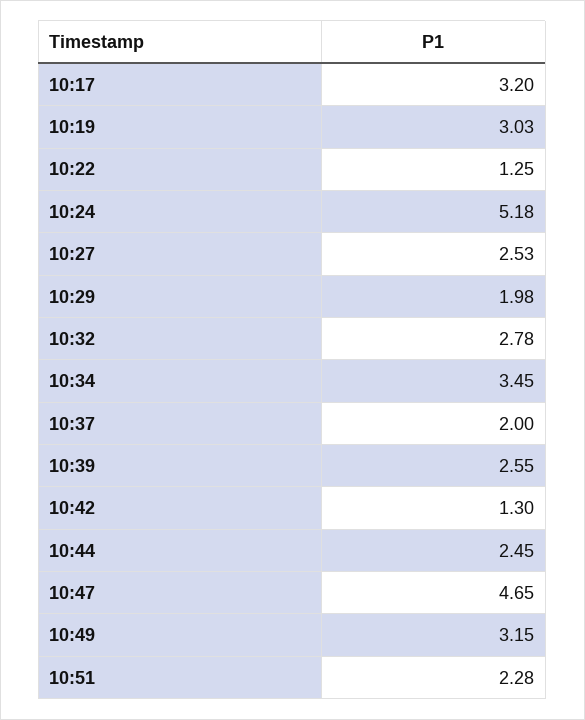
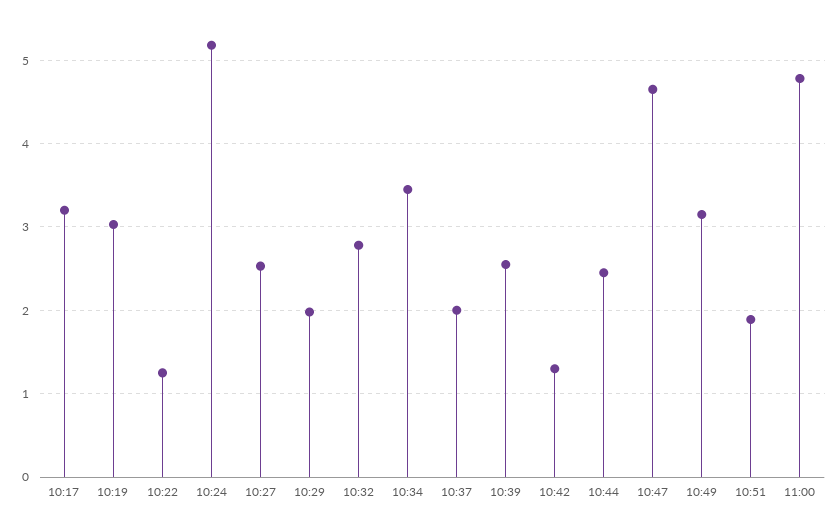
10:51: 2.28 -> 1.9
11:00: none -> 4.8

